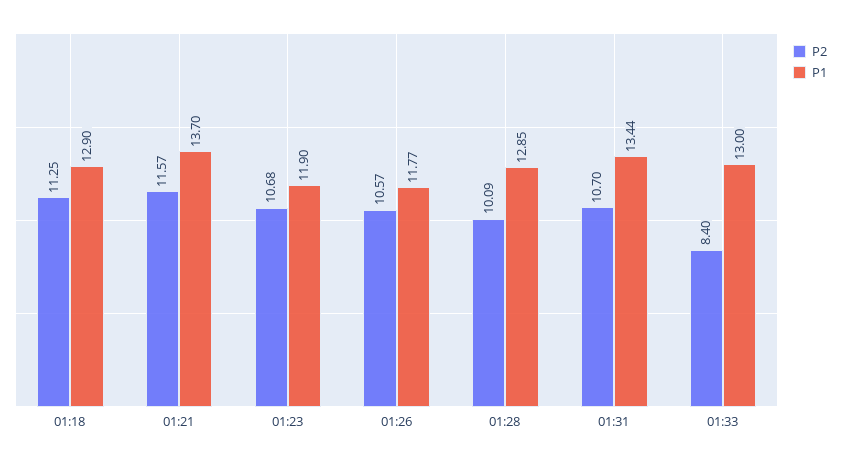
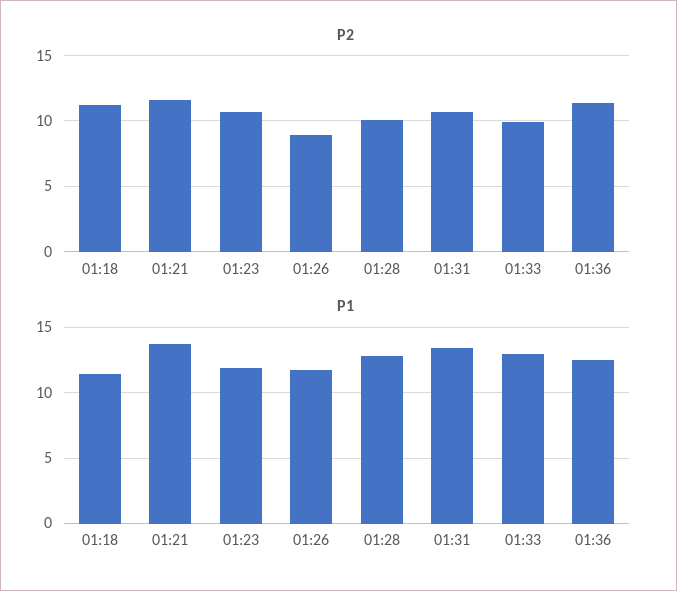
P1, 01:18: 12.9 -> 11.5
P2, 01:26: 10.57 -> 9
P2, 01:33: 8.4 -> 10
P2, 01:36: none -> 11.5
P1, 01:36: none -> 12.5

